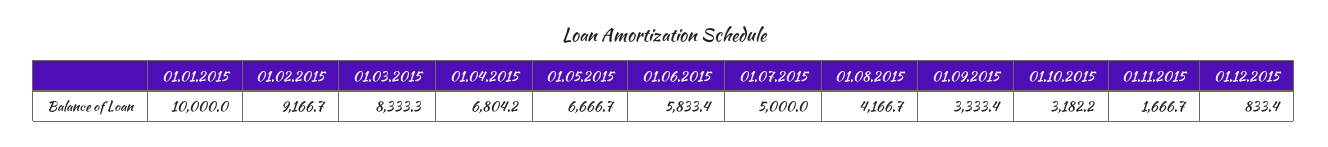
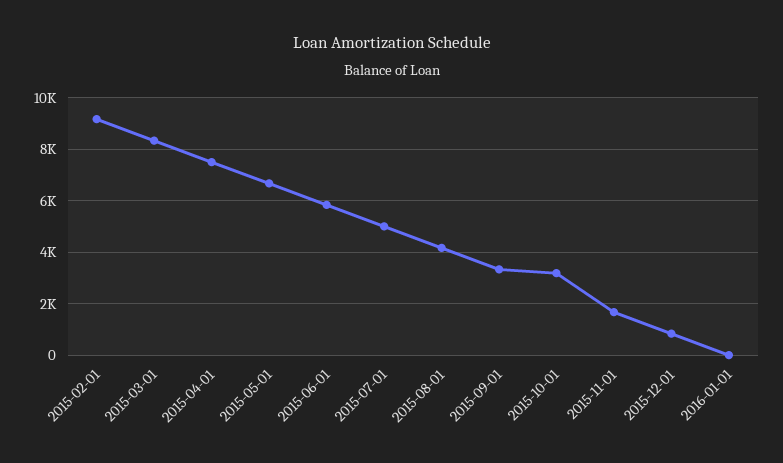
01.01.2015: 10000 -> none
01.04.2015: 6804.2 -> 7500
2016-01-01: none -> 0

